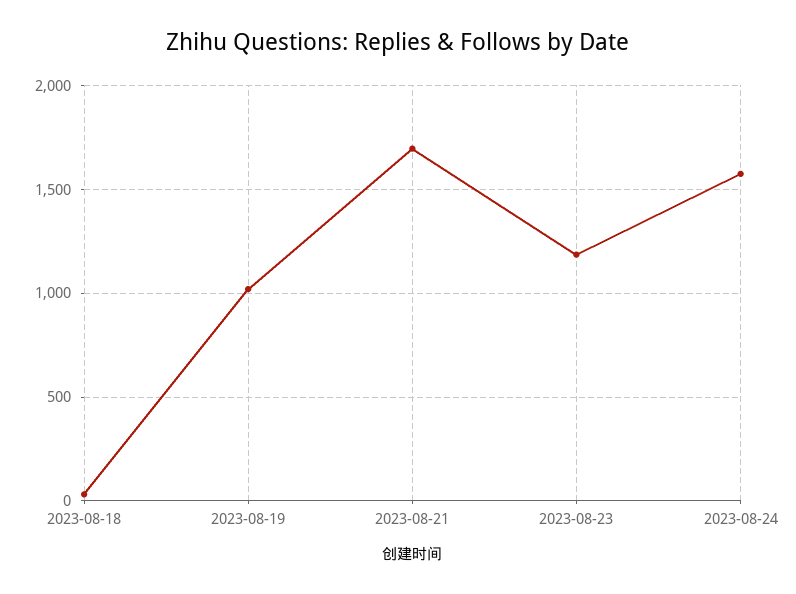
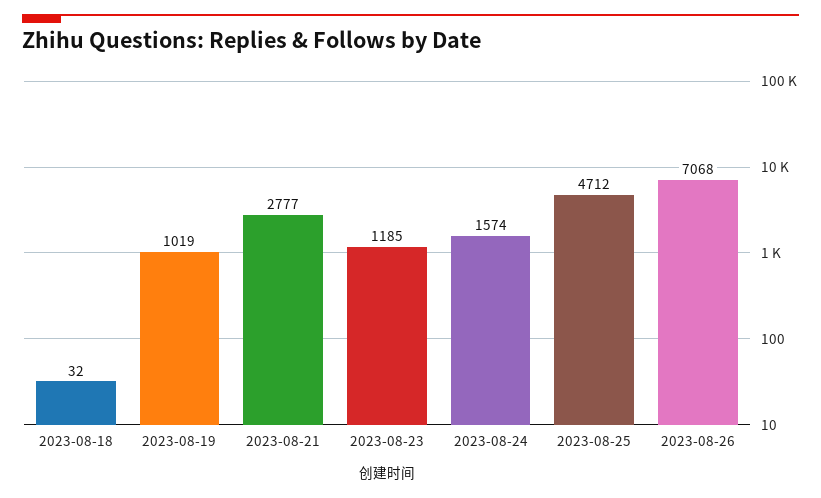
2023-08-21: 1700 -> 2777
2023-08-25: none -> 4712
2023-08-26: none -> 7068

